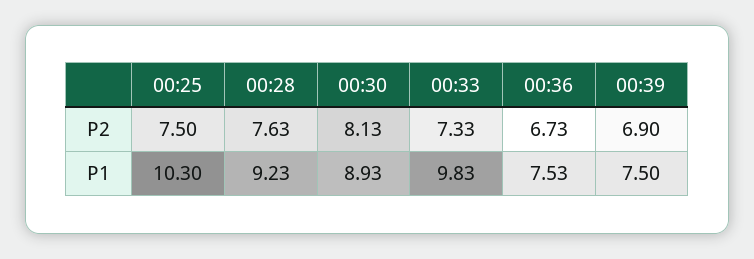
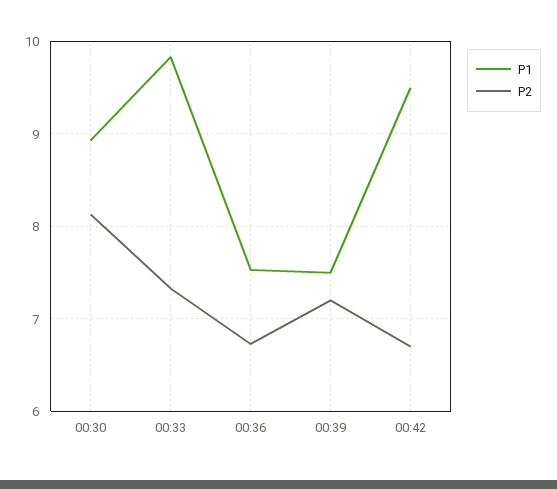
P2, 00:25: 7.5 -> none
P2, 00:28: 7.63 -> none
P2, 00:39: 6.9 -> 7.2
P1, 00:25: 10.3 -> none
P1, 00:28: 9.23 -> none
P1, 00:42: none -> 9.5
P2, 00:42: none -> 6.7

